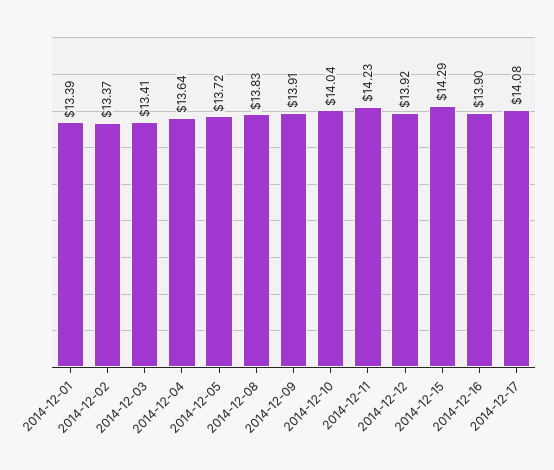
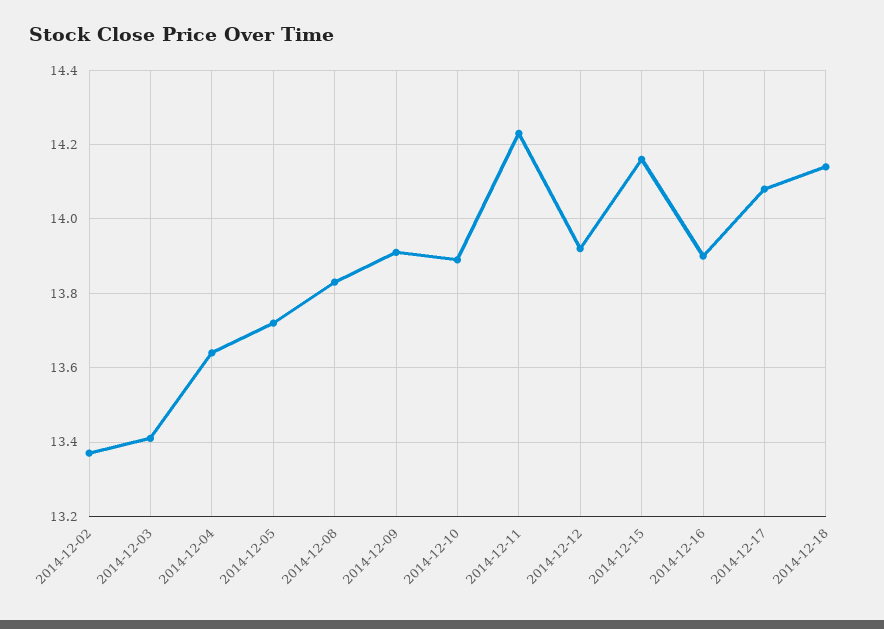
2014-12-01: 13.39 -> none
2014-12-10: 14.04 -> 13.9
2014-12-15: 14.29 -> 14.15
2014-12-18: none -> 14.15

